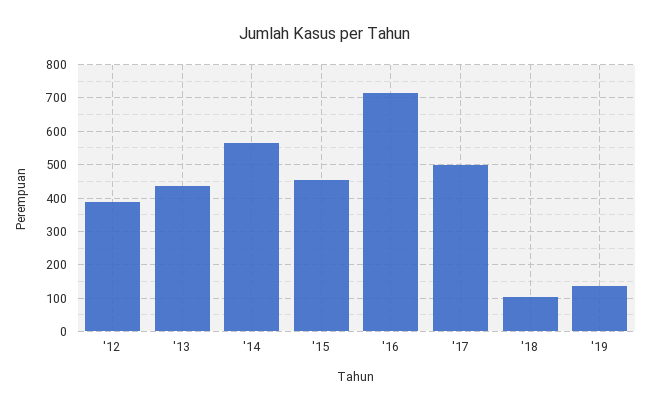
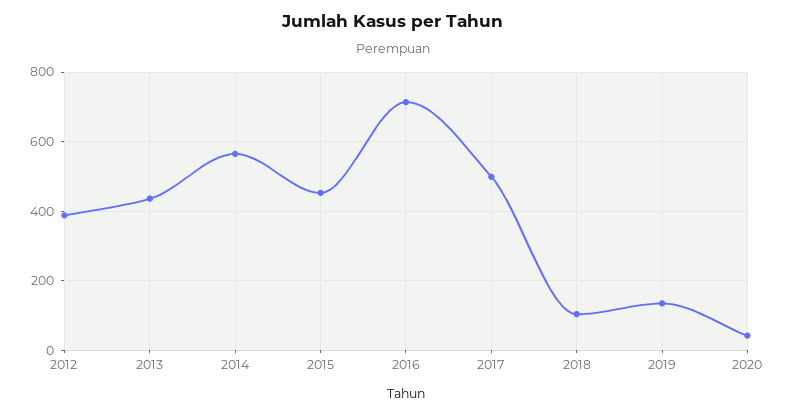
2020: none -> 40

